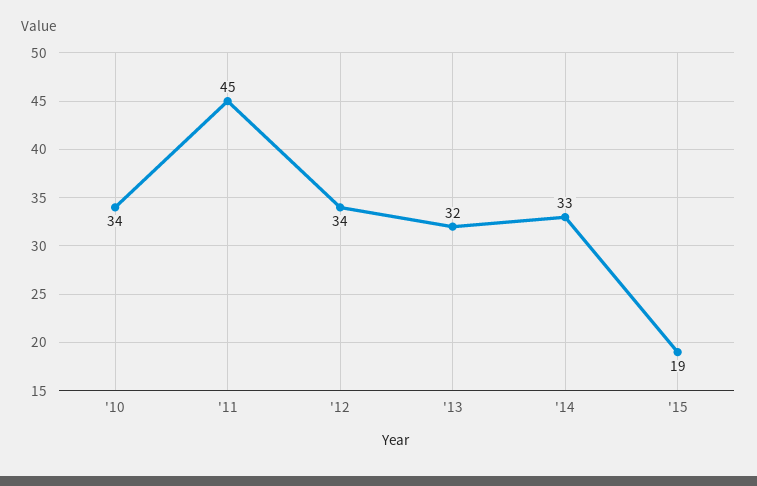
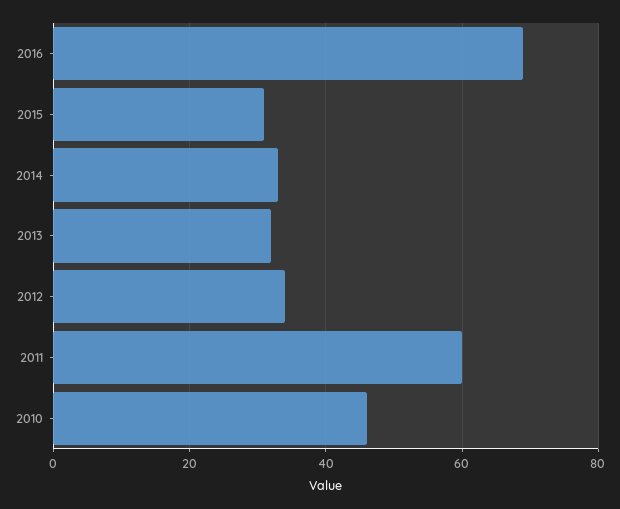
'10: 34 -> 45
'11: 45 -> 60
'15: 19 -> 30
2016: none -> 70

